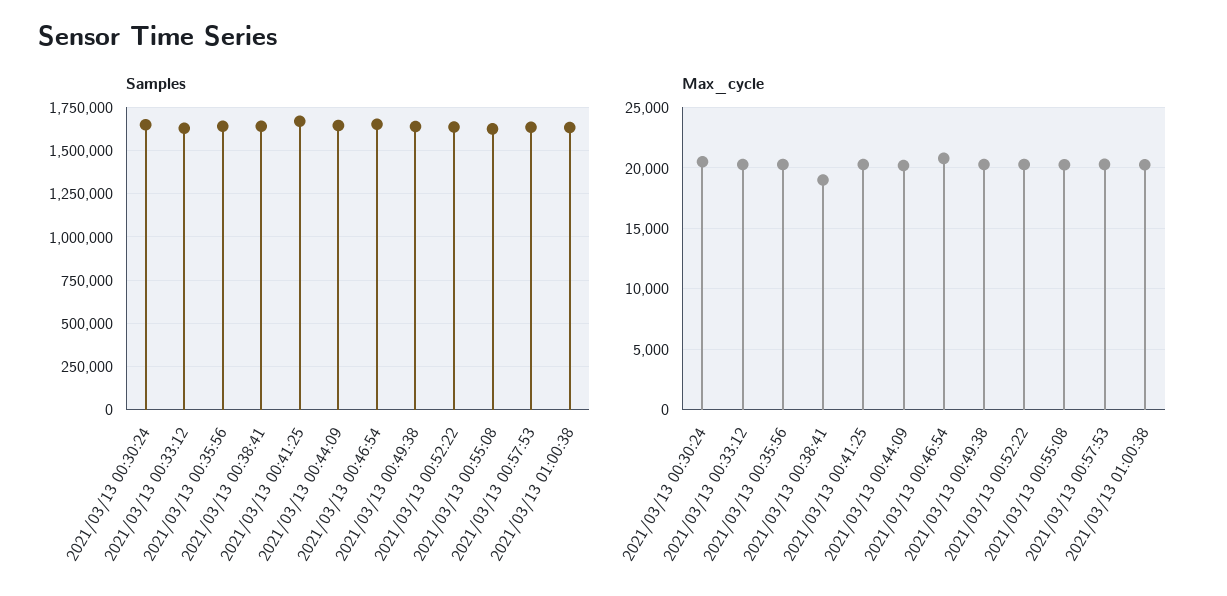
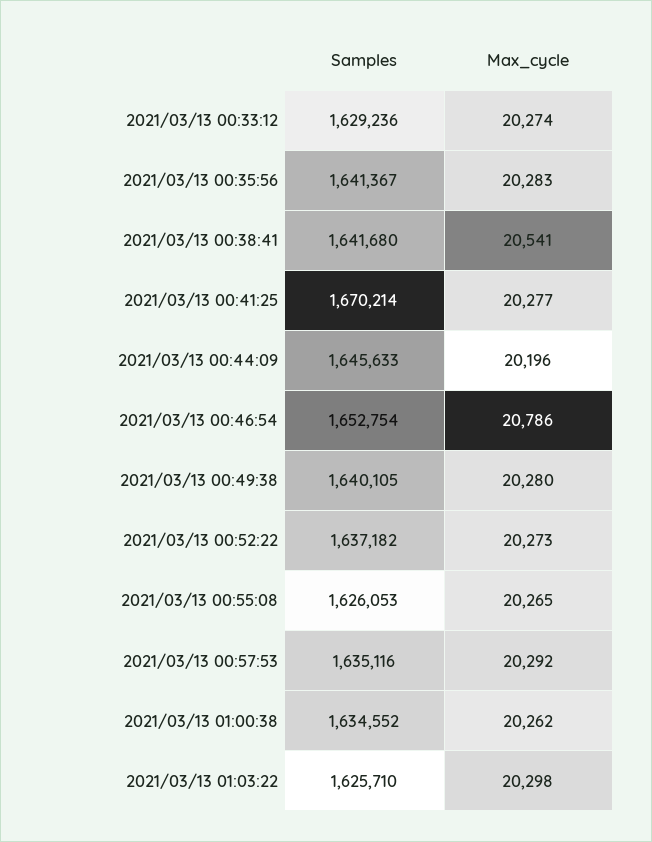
Samples, 2021/03/13 00:30:24: 1650000 -> none
Max_cycle, 2021/03/13 00:30:24: 20500 -> none
Max_cycle, 2021/03/13 00:38:41: 19000 -> 20541
Samples, 2021/03/13 01:03:22: none -> 1625710
Max_cycle, 2021/03/13 01:03:22: none -> 20298

